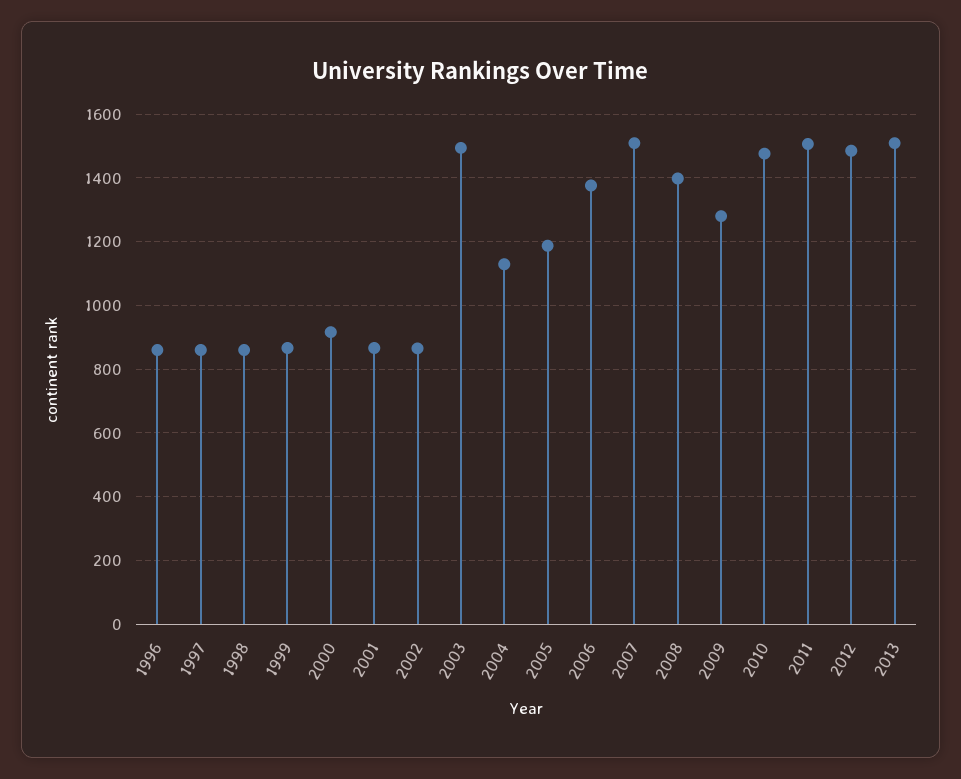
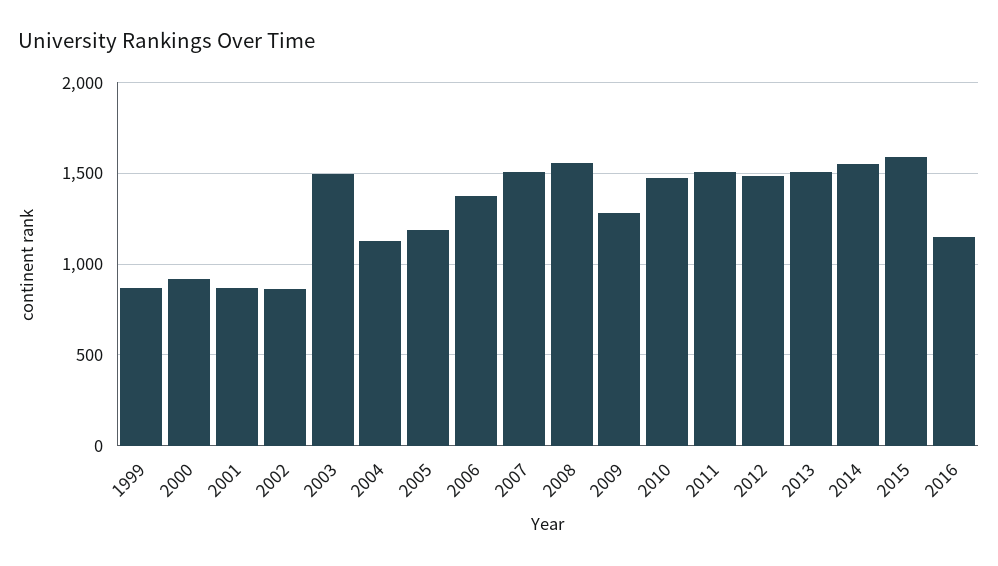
1996: 860 -> none
1997: 860 -> none
1998: 860 -> none
2008: 1400 -> 1550
2014: none -> 1550
2015: none -> 1600
2016: none -> 1150

